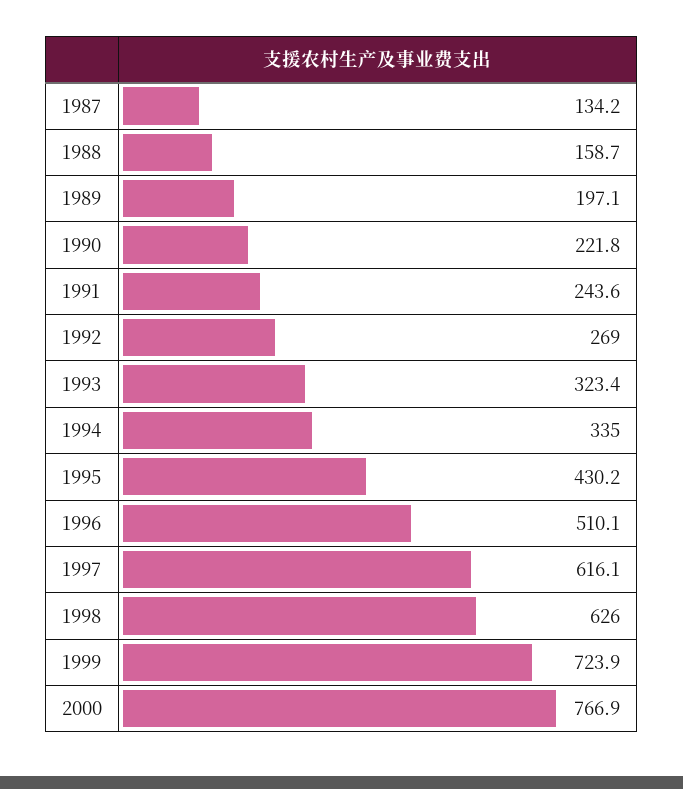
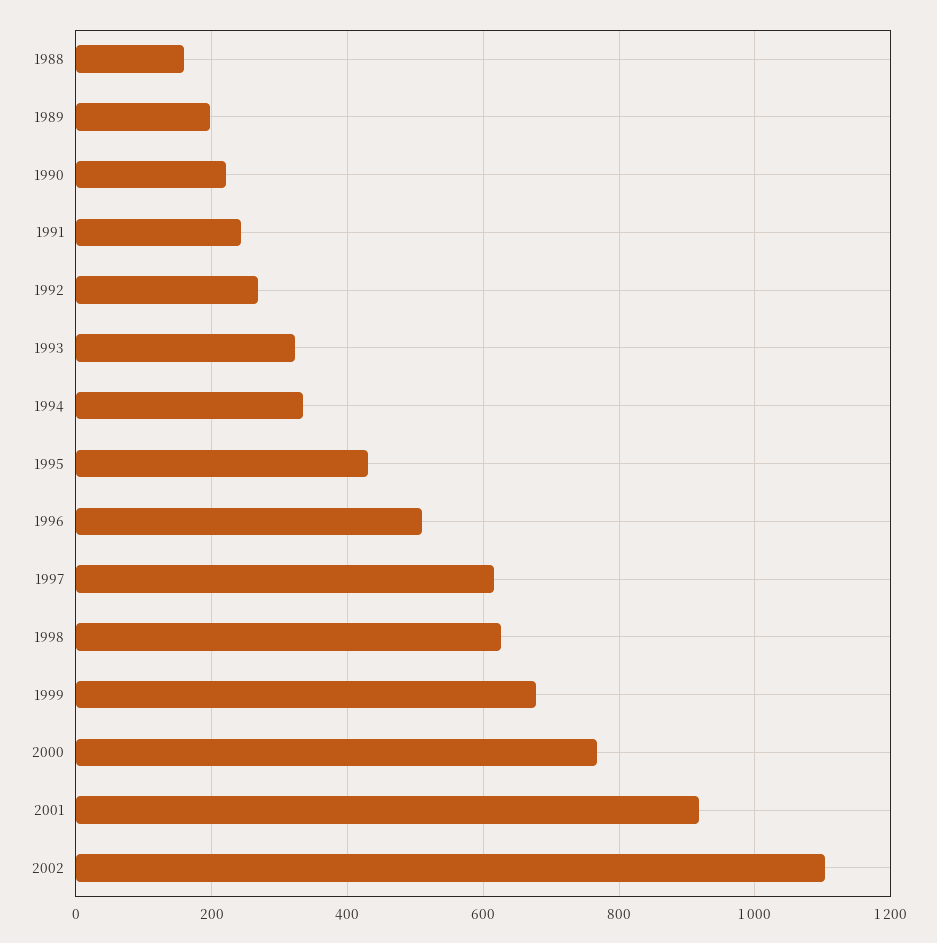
1987: 134.2 -> none
1999: 723.9 -> 680
2001: none -> 920
2002: none -> 1100

